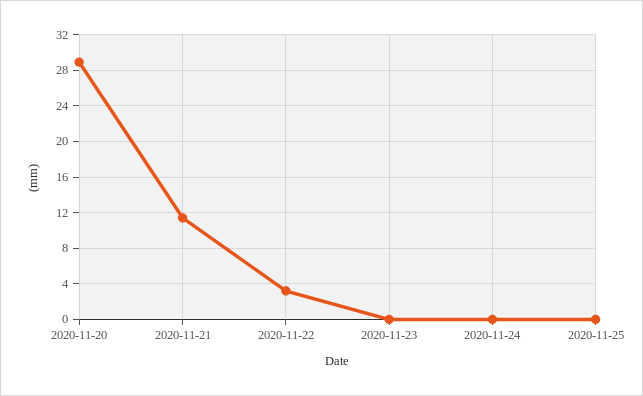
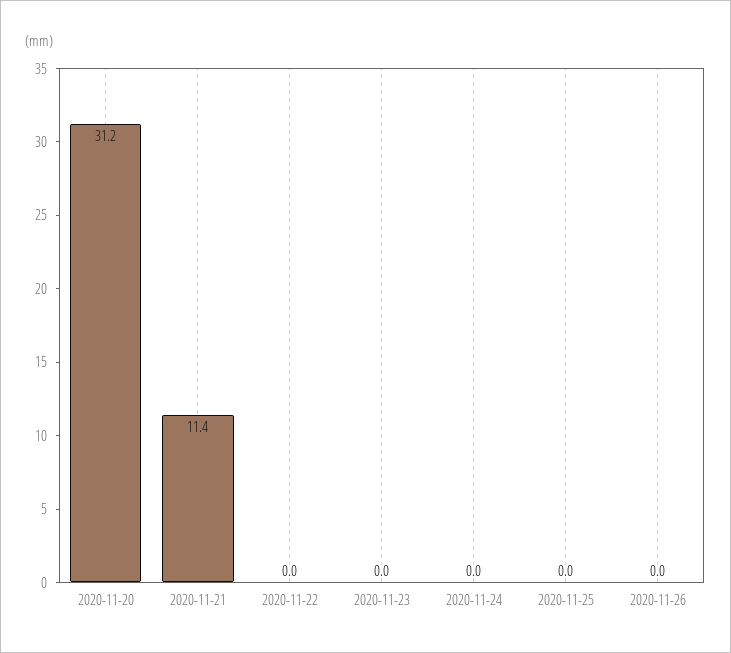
2020-11-20: 29 -> 31.2
2020-11-22: 3 -> 0
2020-11-26: none -> 0

